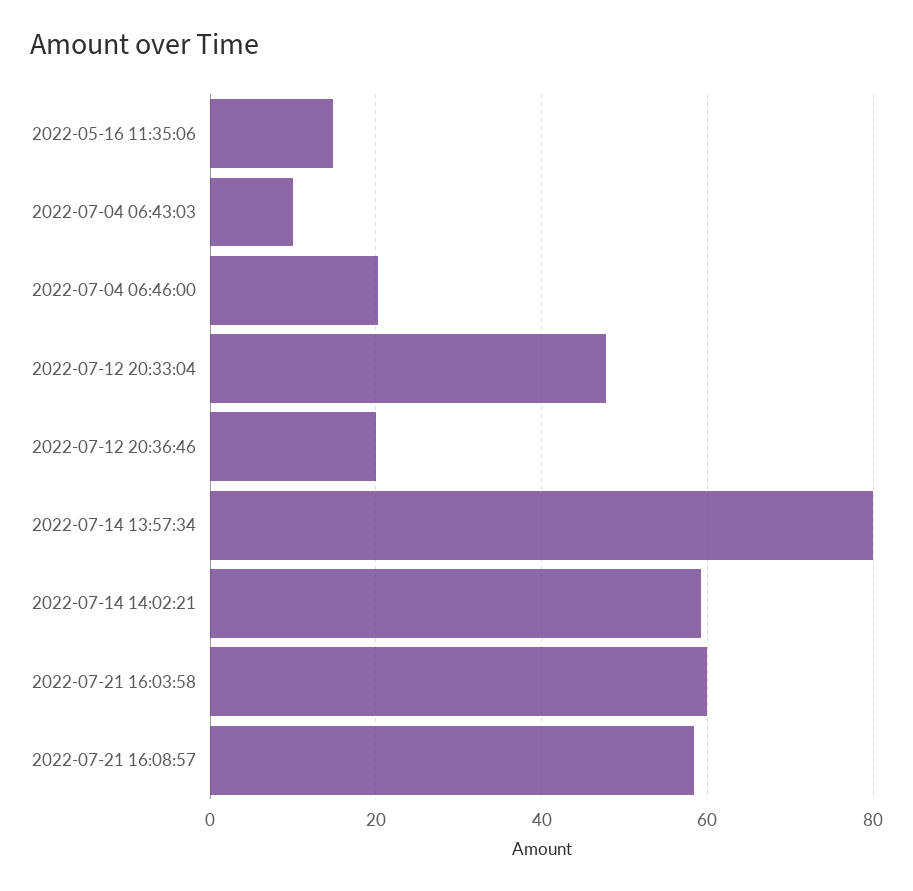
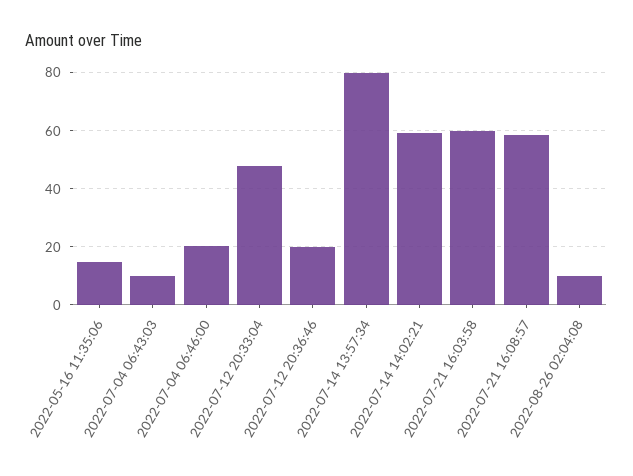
2022-08-26 02:04:08: none -> 10

